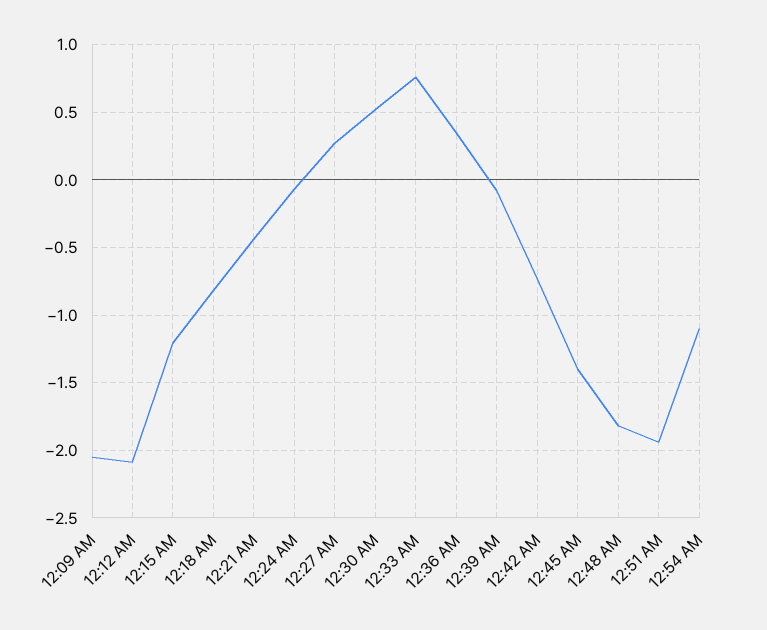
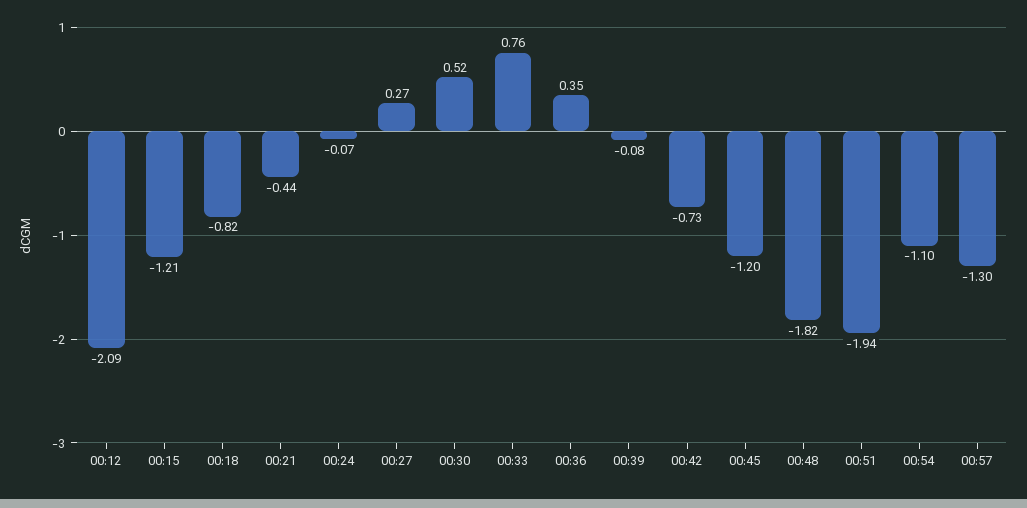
12:09 AM: -2.05 -> none
12:45 AM: -1.4 -> -1.2
00:57: none -> -1.3

